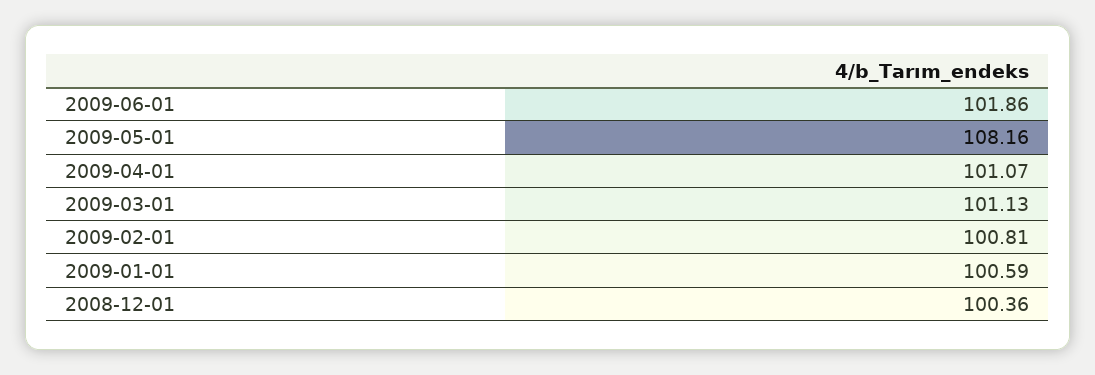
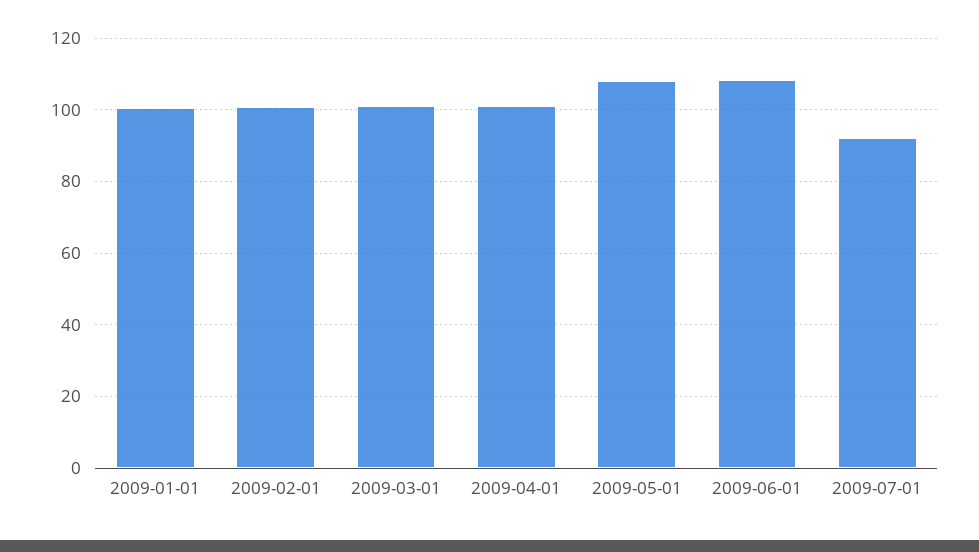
2009-06-01: 101.86 -> 108
2008-12-01: 100.36 -> none
2009-07-01: none -> 92

